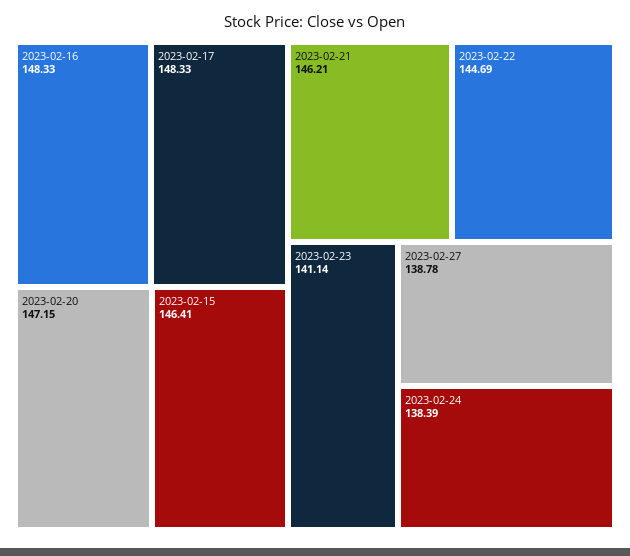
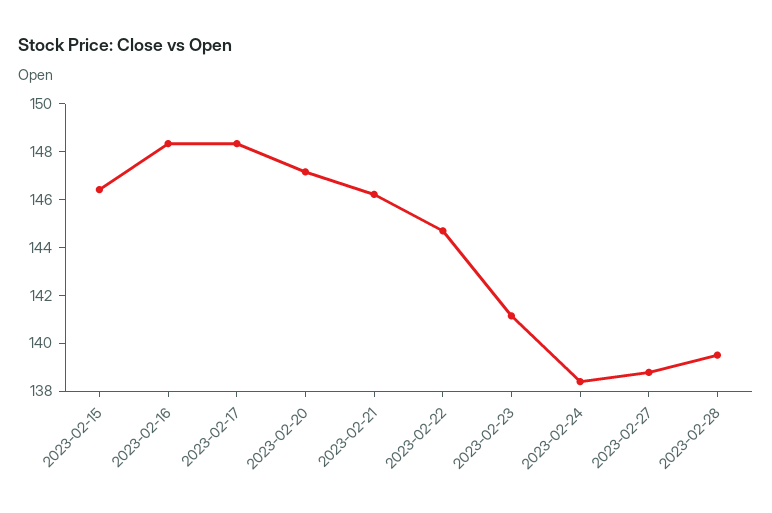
2023-02-28: none -> 139.5

